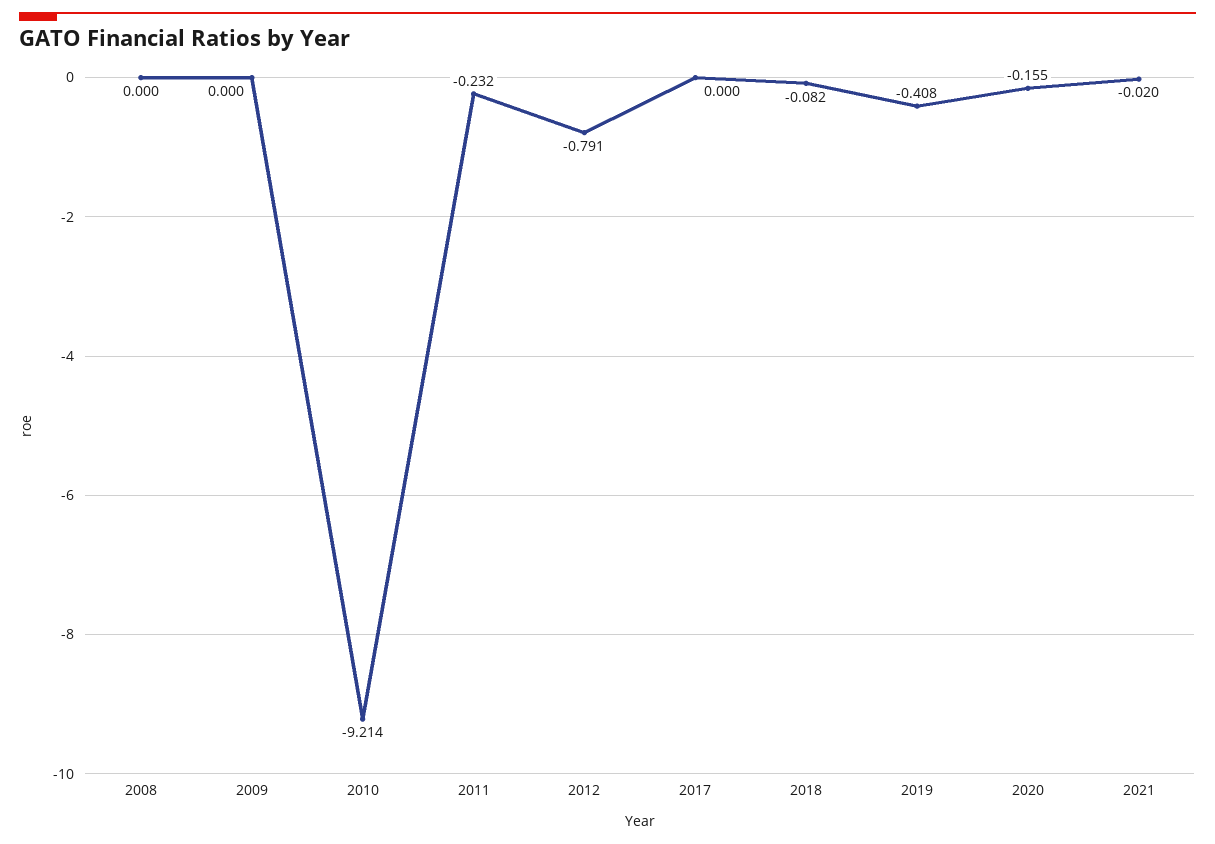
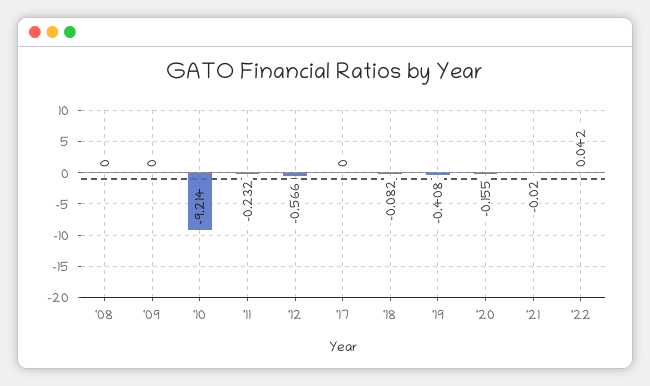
2012: -0.791 -> -0.566
'22: none -> 0.042

